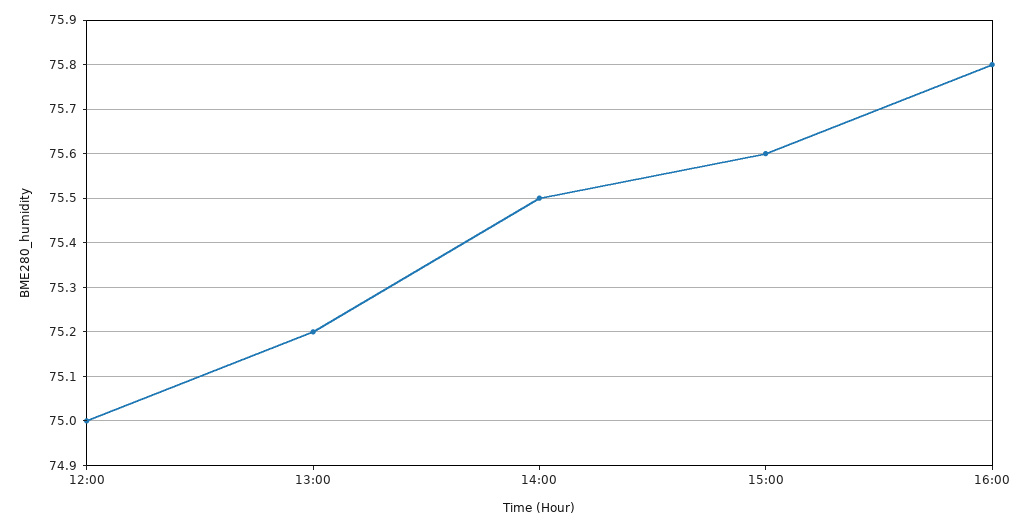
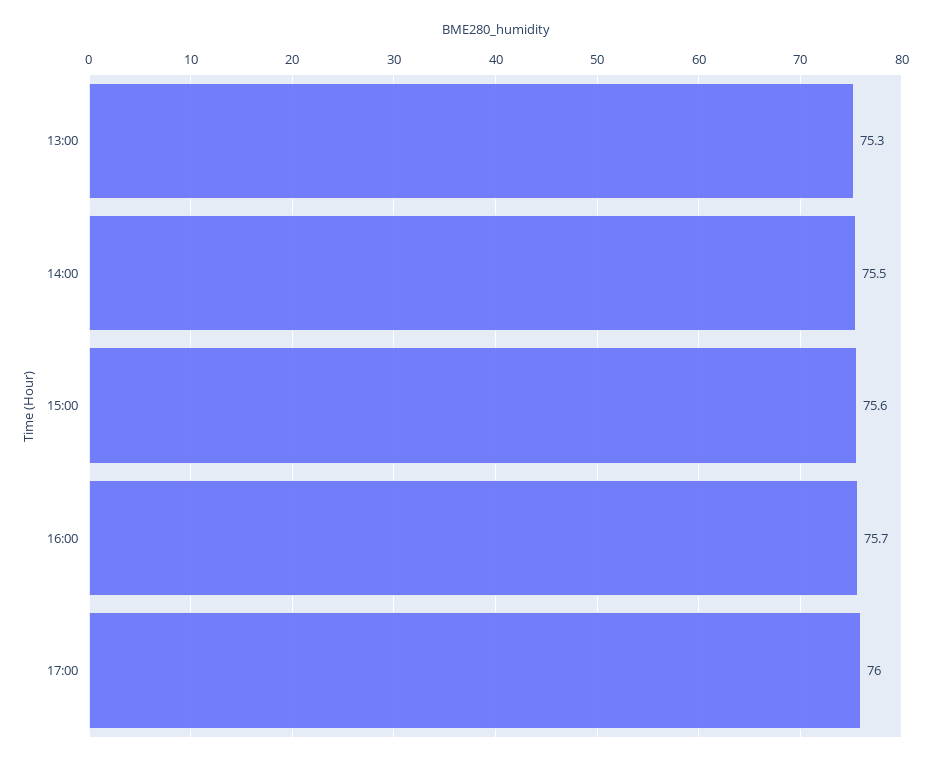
12:00: 75 -> none
13:00: 75.2 -> 75.3
16:00: 75.8 -> 75.7
17:00: none -> 76

